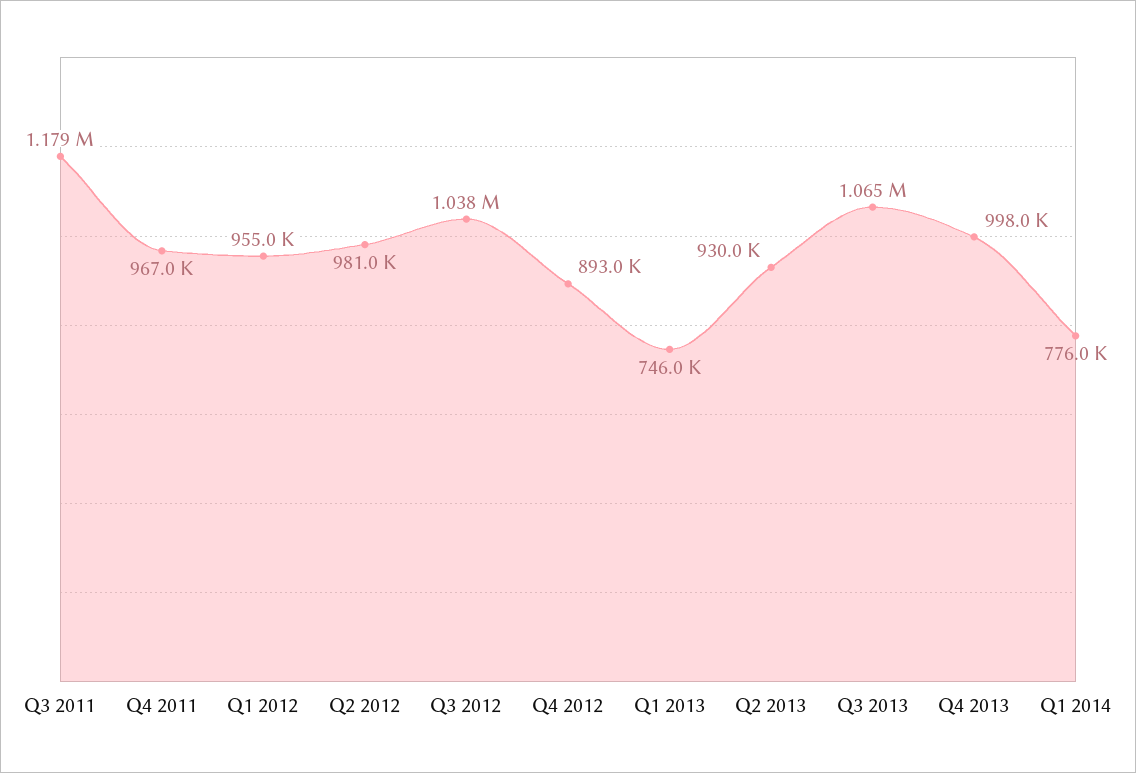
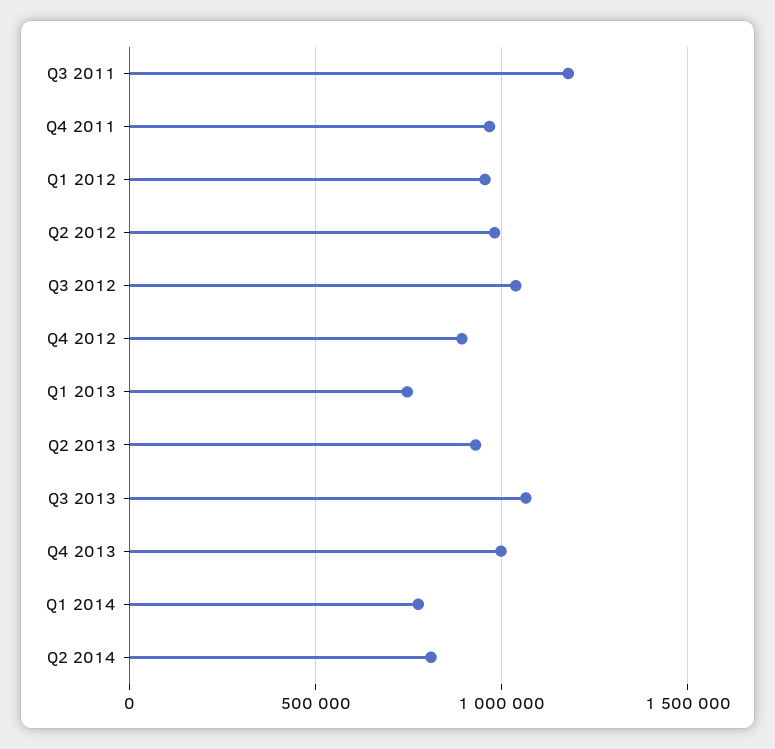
Q2 2014: none -> 800000

